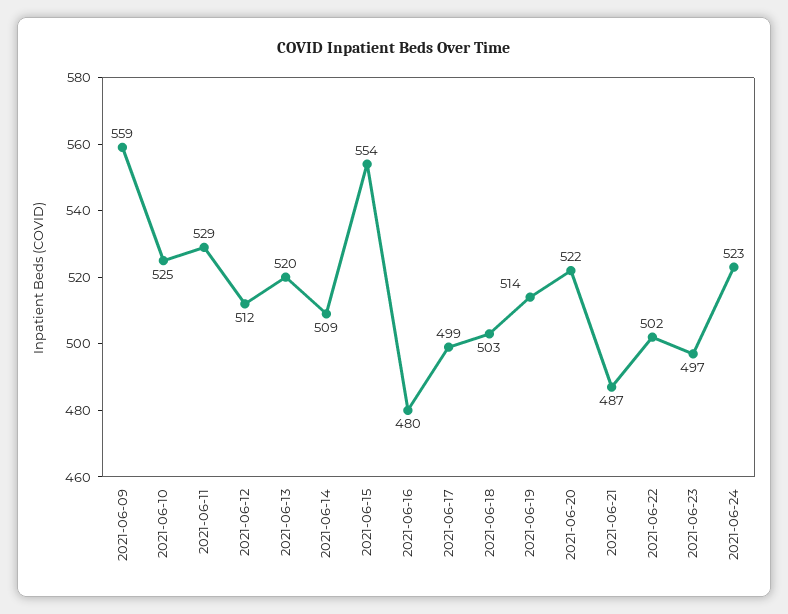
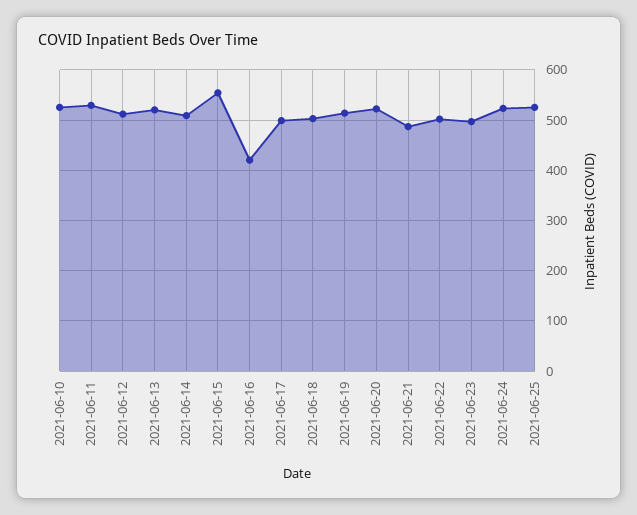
2021-06-09: 559 -> none
2021-06-16: 480 -> 420
2021-06-25: none -> 520

